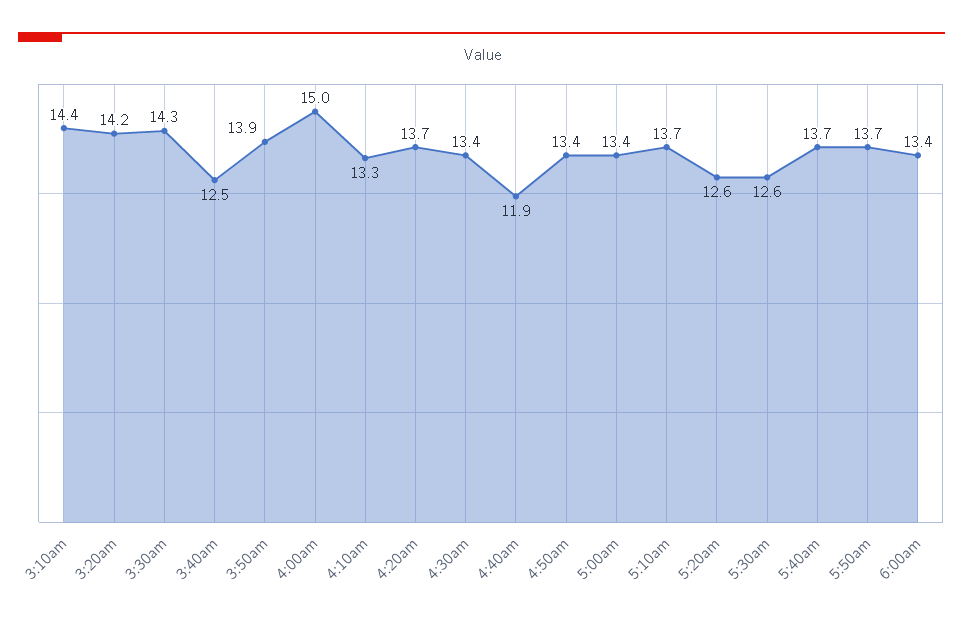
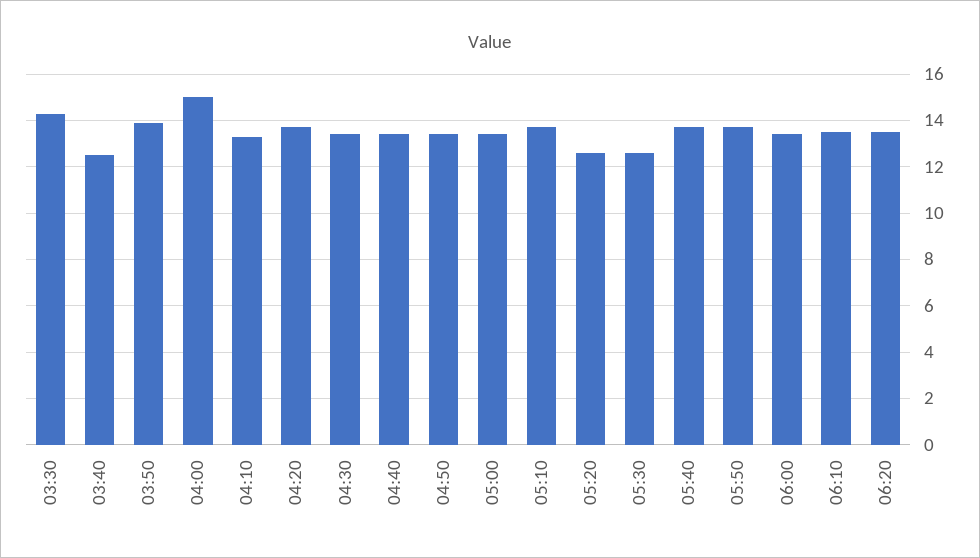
3:10am: 14.4 -> none
3:20am: 14.2 -> none
4:40am: 11.9 -> 13.5
06:10: none -> 13.5
06:20: none -> 13.5

